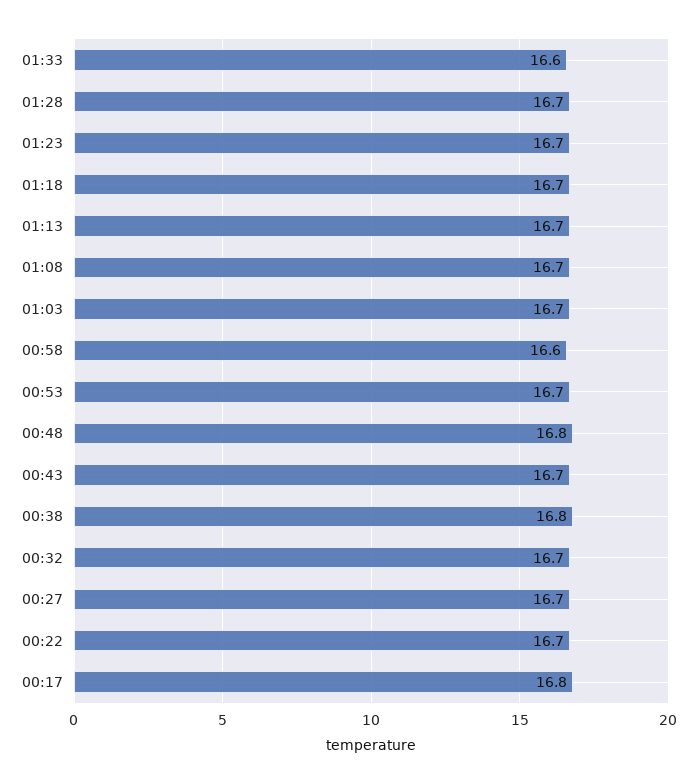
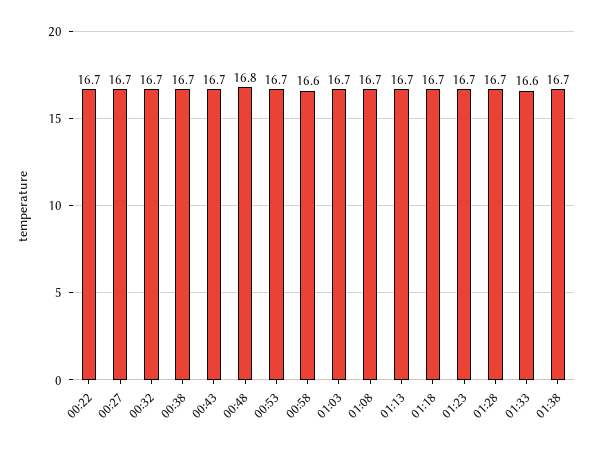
00:38: 16.8 -> 16.7
00:17: 16.8 -> none
01:38: none -> 16.7

